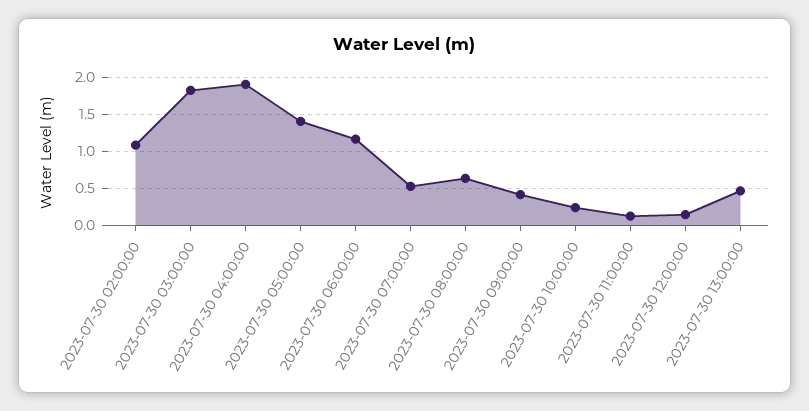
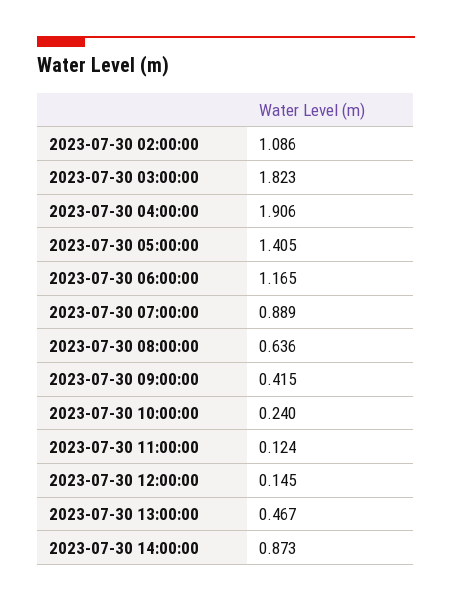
2023-07-30 07:00:00: 0.5 -> 0.889
2023-07-30 14:00:00: none -> 0.873

